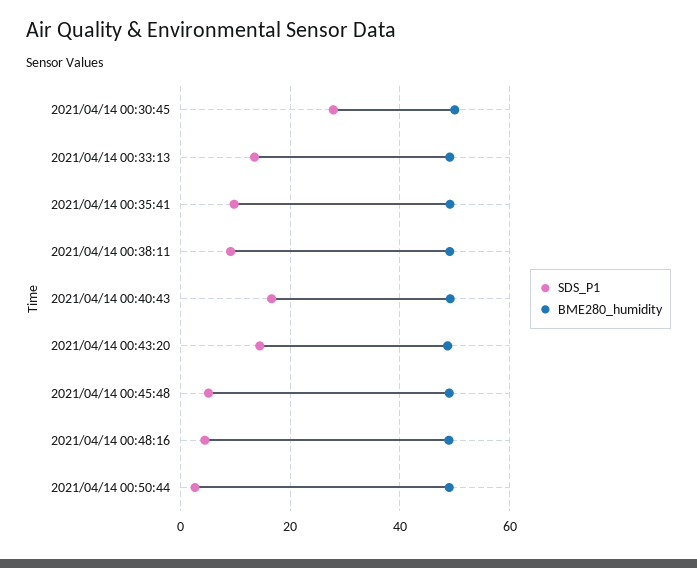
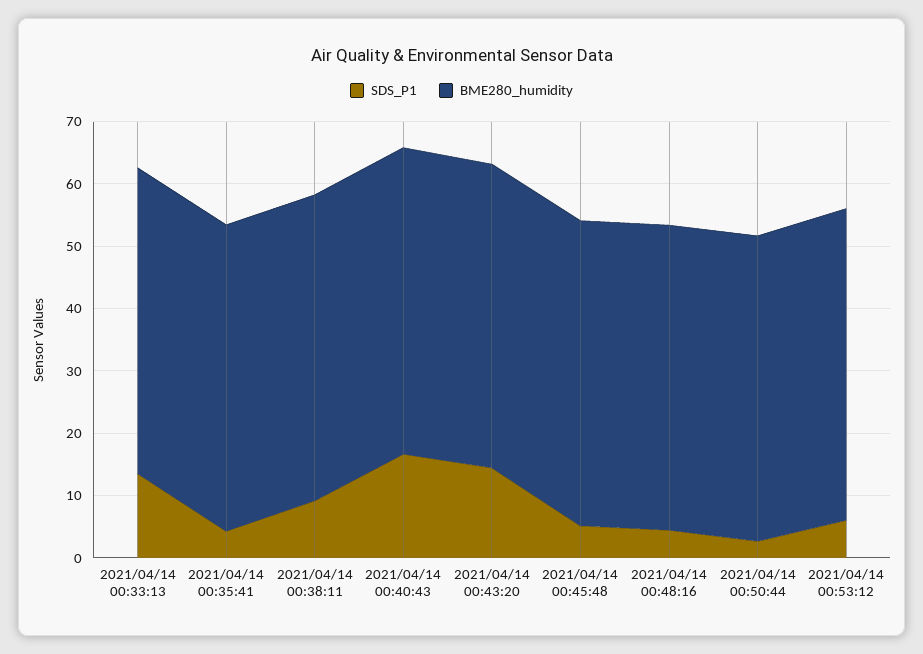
SDS_P1, 2021/04/14 00:30:45: 28 -> none
BME280_humidity, 2021/04/14 00:30:45: 50 -> none
SDS_P1, 2021/04/14 00:35:41: 10 -> 4
SDS_P1, 2021/04/14 00:53:12: none -> 6
BME280_humidity, 2021/04/14 00:53:12: none -> 50

